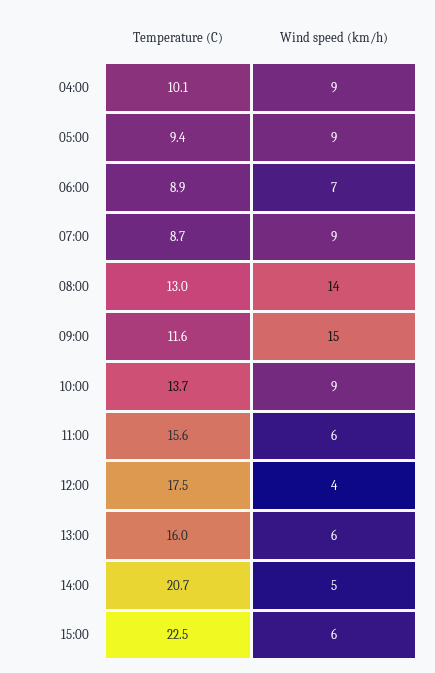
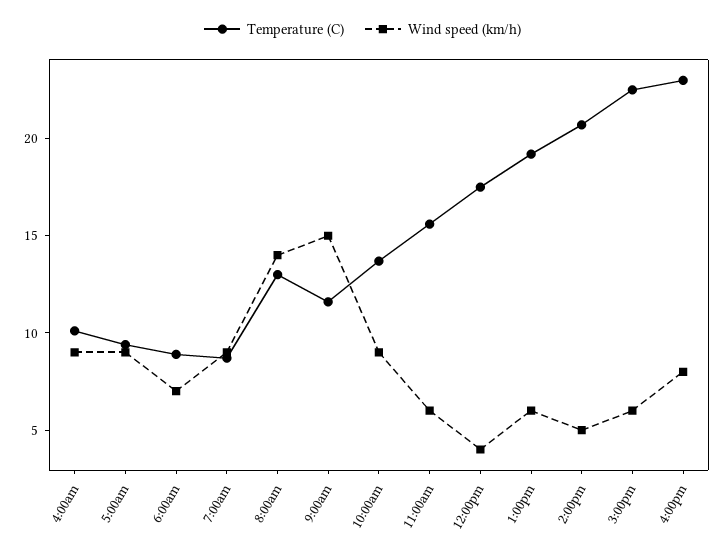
Temperature (C), 13:00: 16 -> 19
Temperature (C), 4:00pm: none -> 23
Wind speed (km/h), 4:00pm: none -> 8

